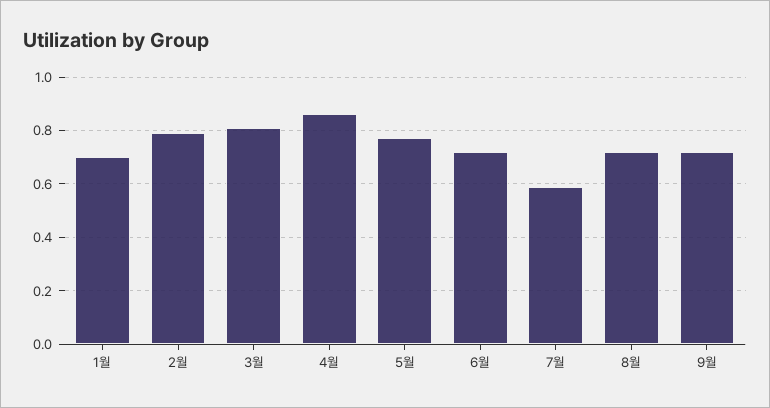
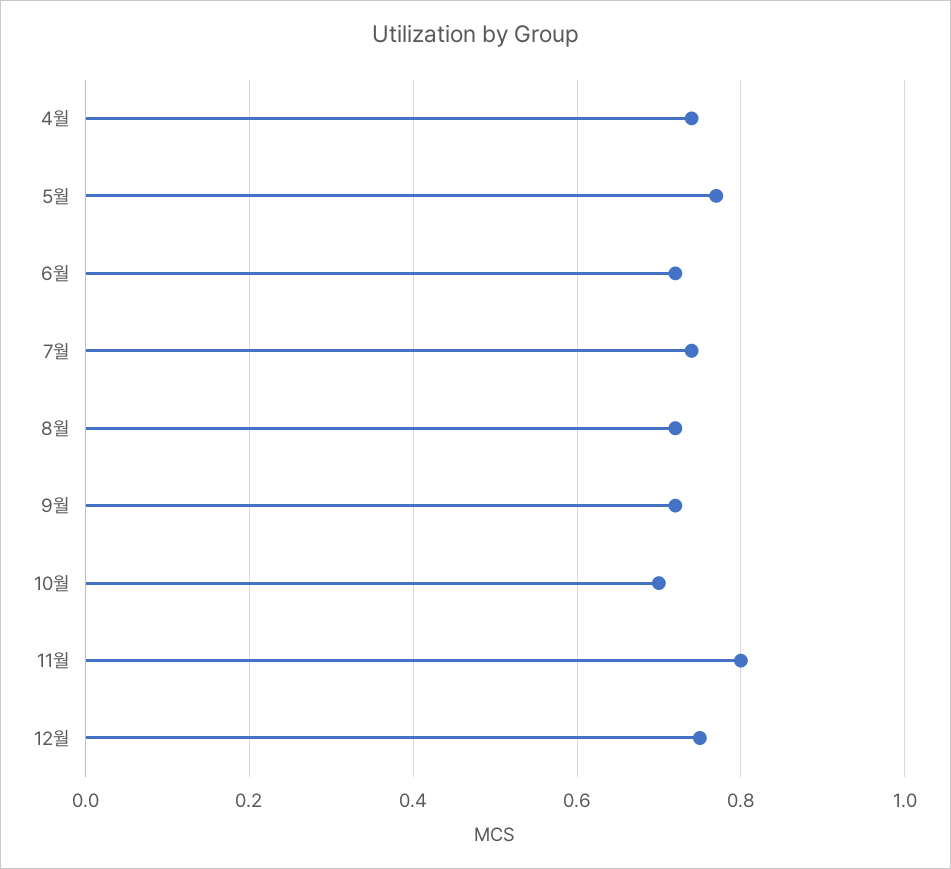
1월: 0.7 -> none
2월: 0.8 -> none
3월: 0.8 -> none
4월: 0.85 -> 0.75
7월: 0.6 -> 0.75
10월: none -> 0.7
11월: none -> 0.8
12월: none -> 0.75

